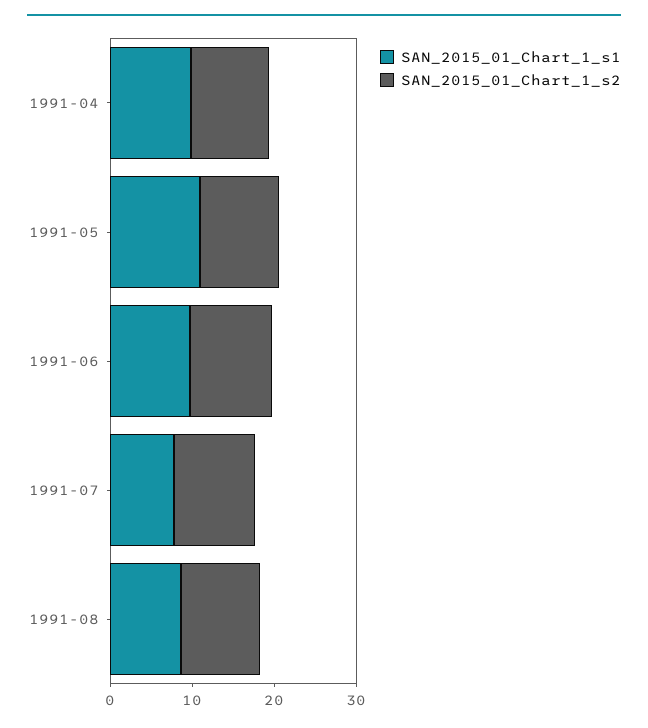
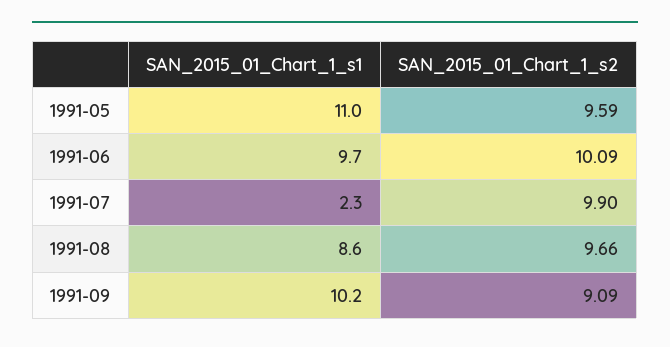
SAN_2015_01_Chart_1_s1, 1991-04: 10 -> none
SAN_2015_01_Chart_1_s2, 1991-04: 10 -> none
SAN_2015_01_Chart_1_s1, 1991-07: 8 -> 2.3
SAN_2015_01_Chart_1_s1, 1991-09: none -> 10.2
SAN_2015_01_Chart_1_s2, 1991-09: none -> 9.09

